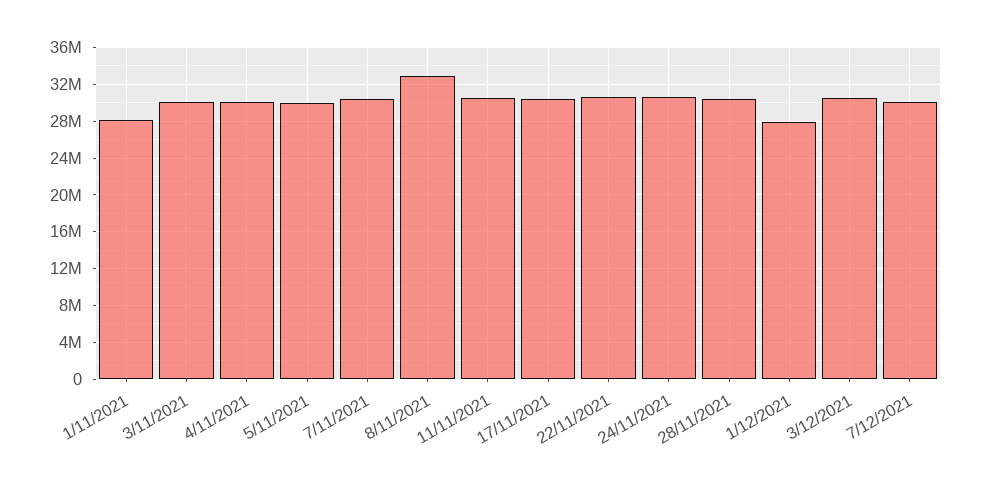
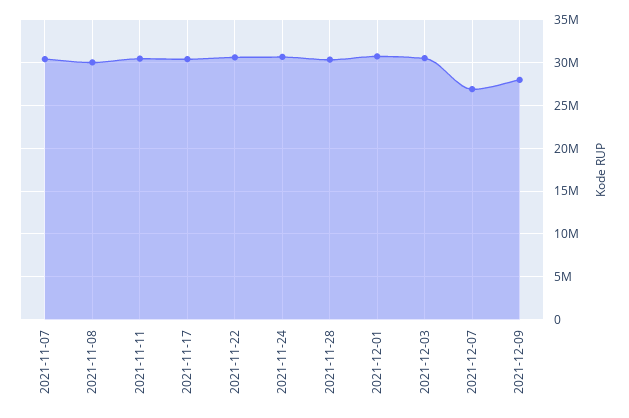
1/11/2021: 28000000 -> none
3/11/2021: 30000000 -> none
4/11/2021: 30000000 -> none
5/11/2021: 30000000 -> none
8/11/2021: 33000000 -> 30000000
1/12/2021: 28000000 -> 31000000
7/12/2021: 30000000 -> 27000000
2021-12-09: none -> 28000000

